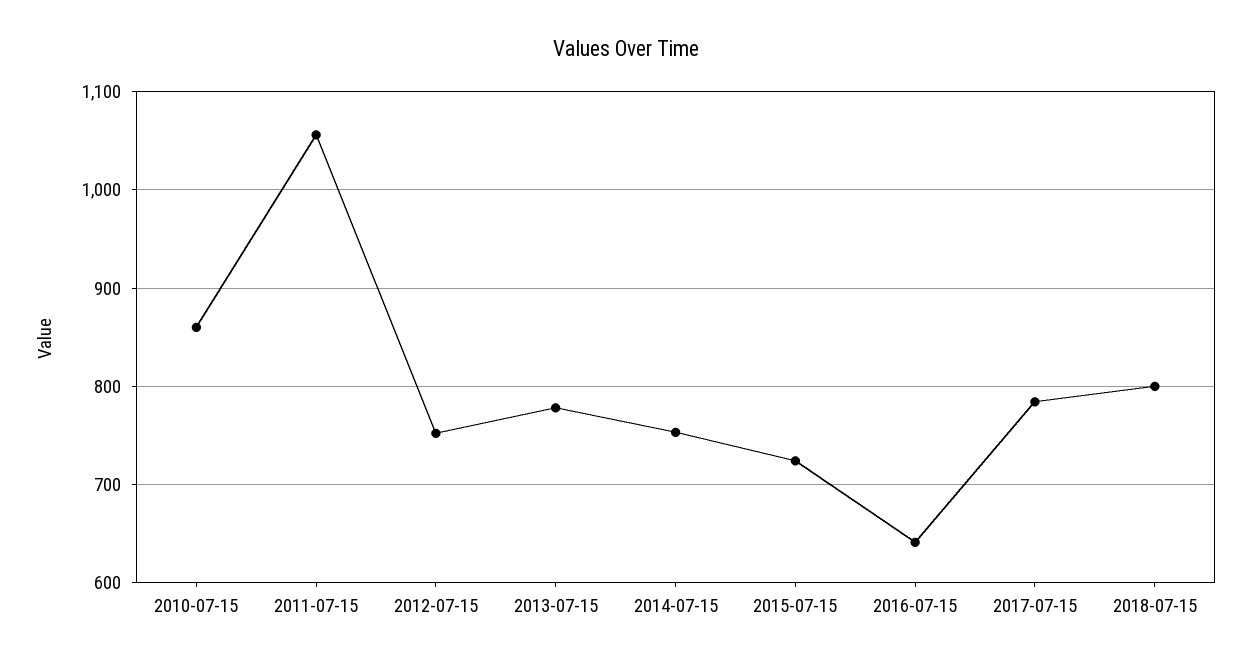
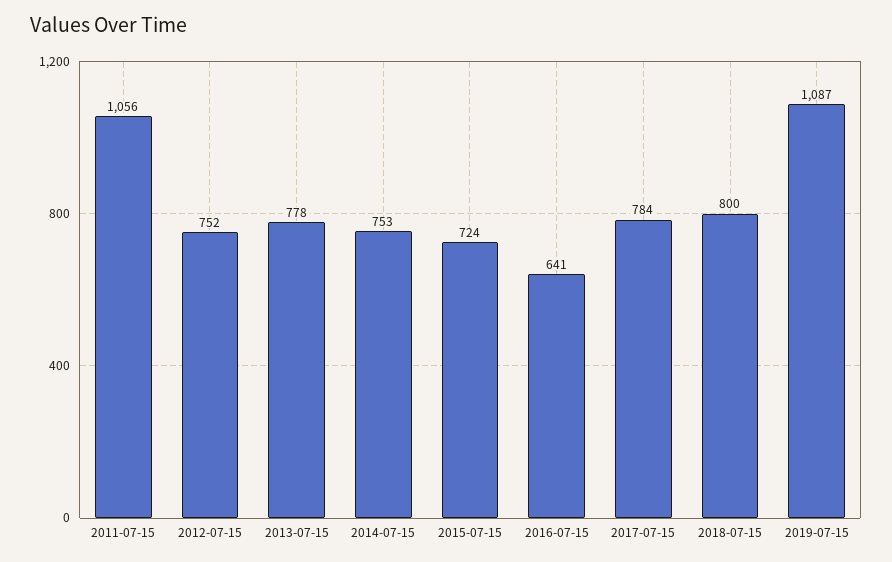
2010-07-15: 860 -> none
2019-07-15: none -> 1087

